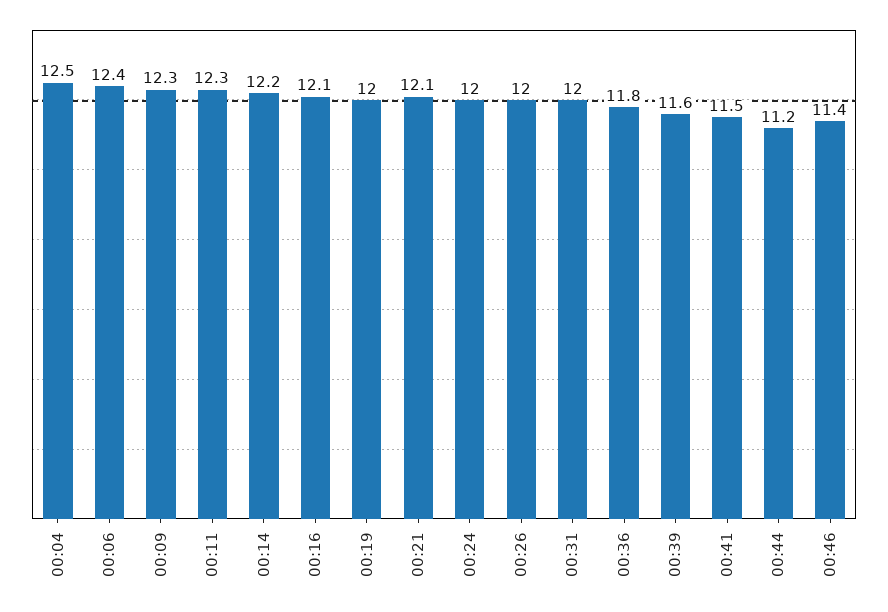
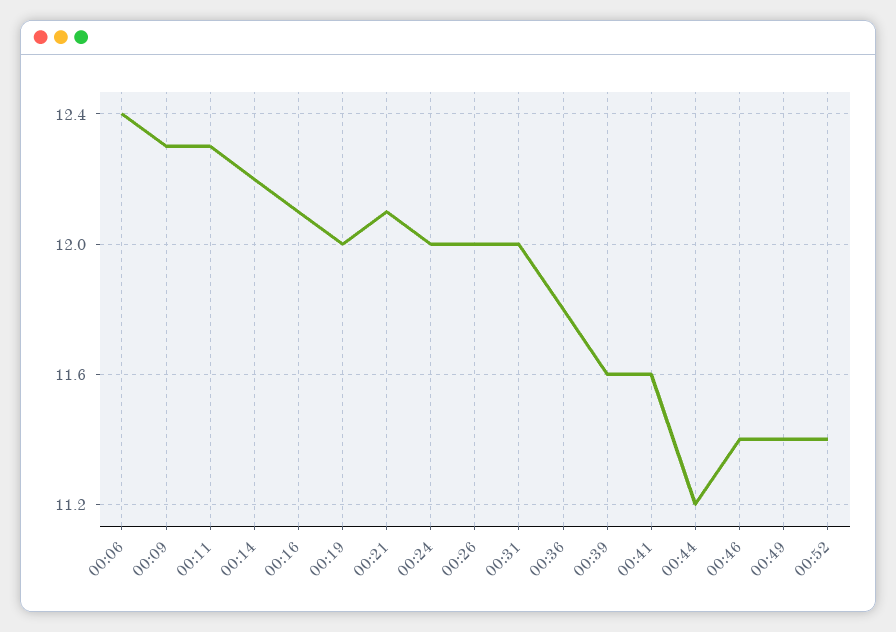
00:04: 12.5 -> none
00:41: 11.5 -> 11.6
00:49: none -> 11.4
00:52: none -> 11.4

